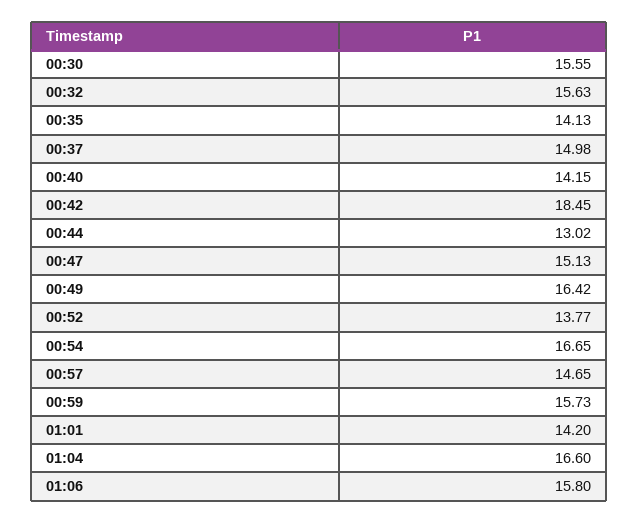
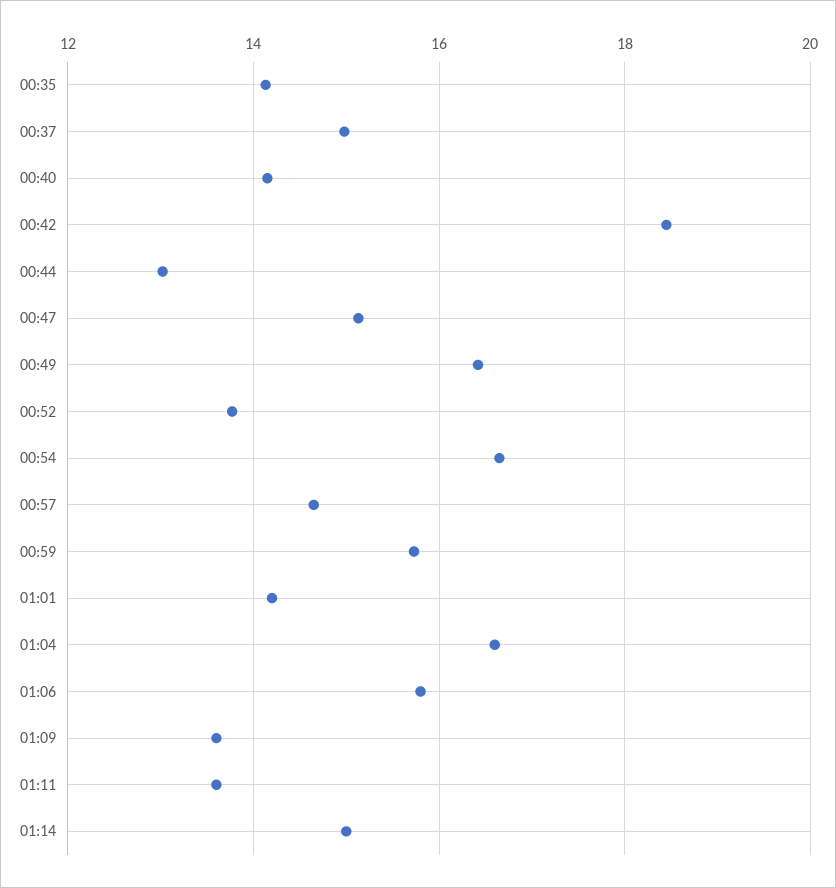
00:30: 15.55 -> none
00:32: 15.63 -> none
01:09: none -> 13.6
01:11: none -> 13.6
01:14: none -> 15

